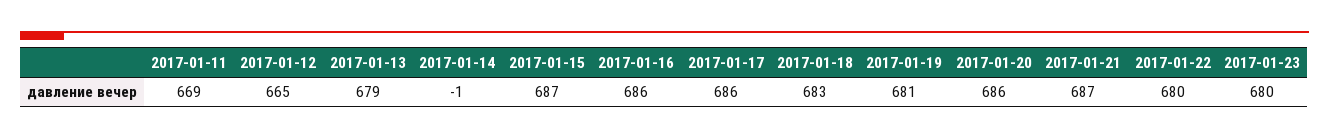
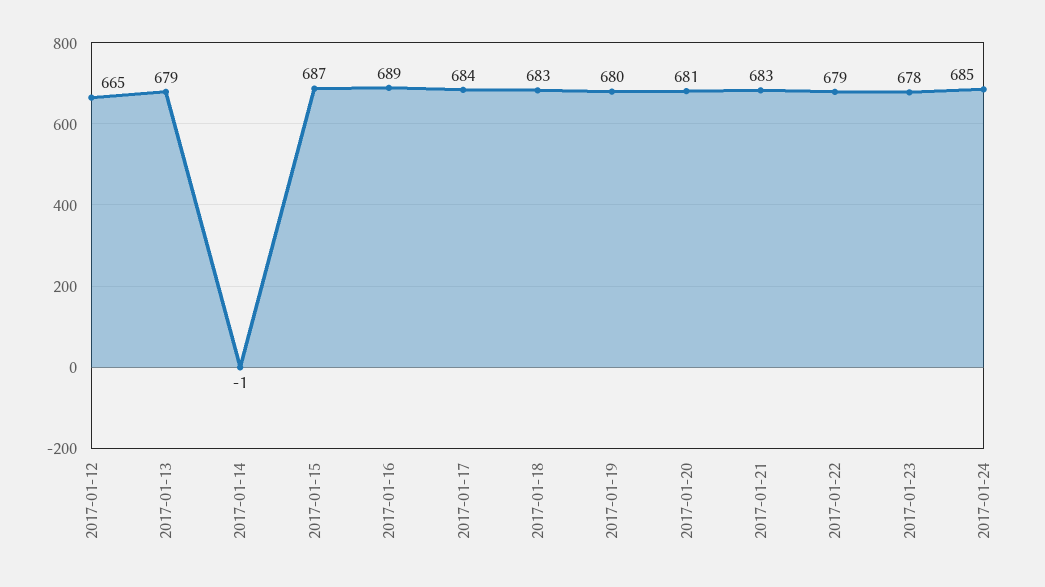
2017-01-11: 669 -> none
2017-01-16: 686 -> 689
2017-01-17: 686 -> 684
2017-01-19: 681 -> 680
2017-01-20: 686 -> 681
2017-01-21: 687 -> 683
2017-01-22: 680 -> 679
2017-01-23: 680 -> 678
2017-01-24: none -> 685

